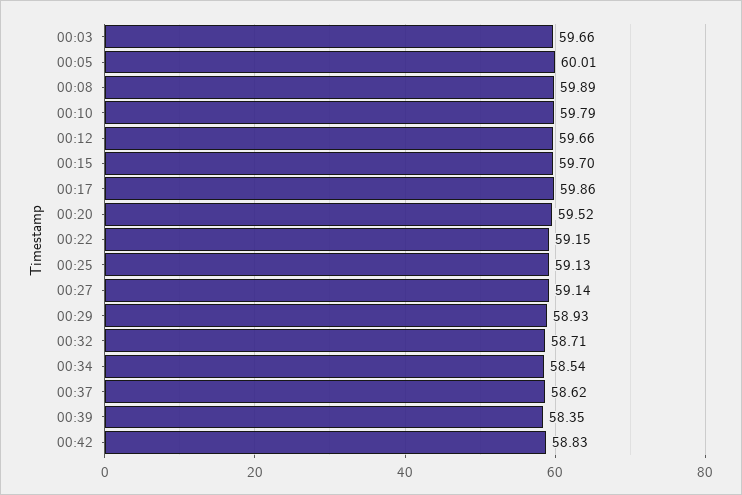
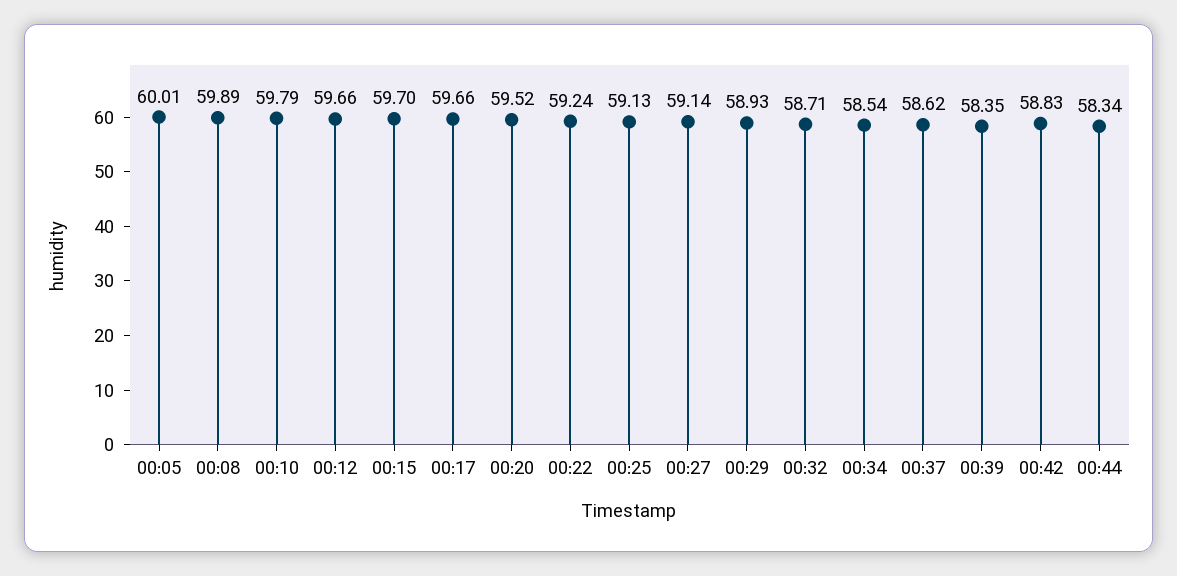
00:03: 59.66 -> none
00:17: 59.86 -> 59.66
00:22: 59.15 -> 59.24
00:44: none -> 58.34

